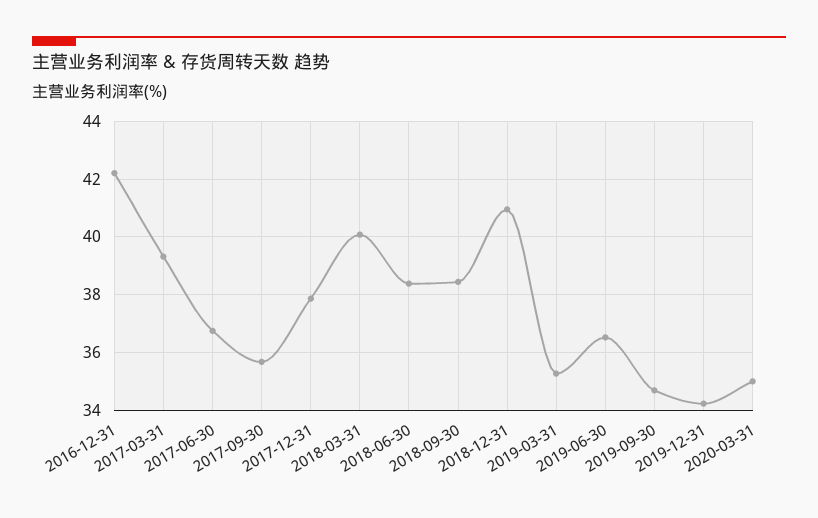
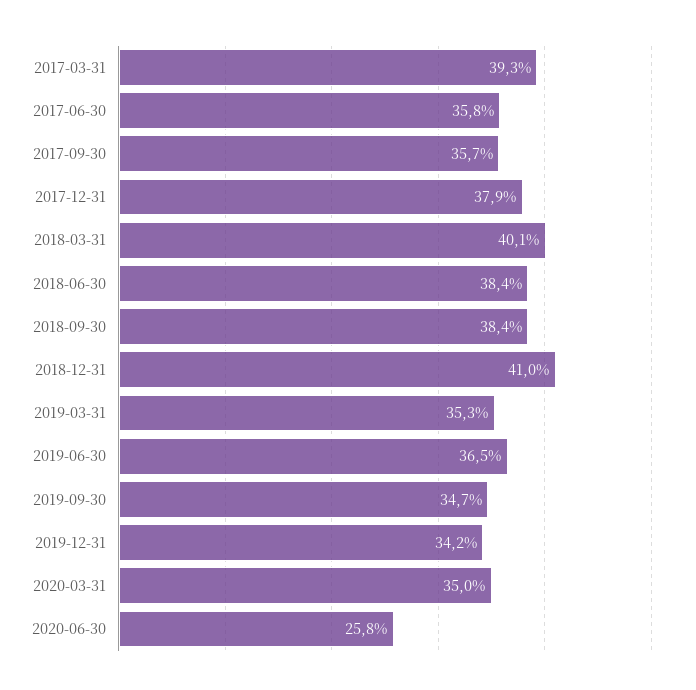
2016-12-31: 42.25 -> none
2017-06-30: 36.75 -> 35.8
2020-06-30: none -> 25.8

